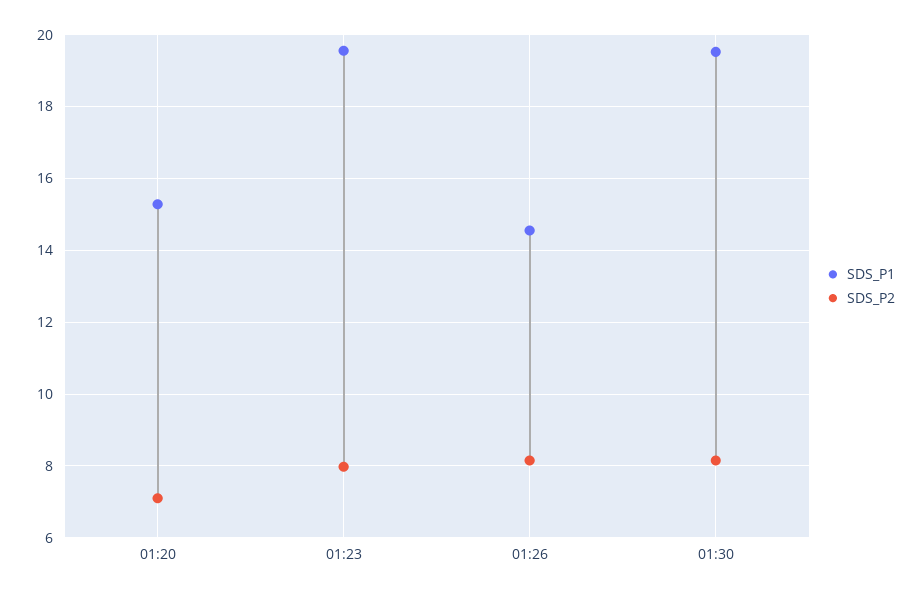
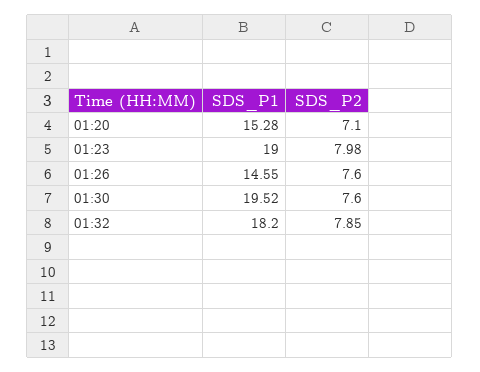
SDS_P1, 01:23: 19.6 -> 19
SDS_P2, 01:26: 8.2 -> 7.6
SDS_P2, 01:30: 8.2 -> 7.6
SDS_P1, 01:32: none -> 18.2
SDS_P2, 01:32: none -> 7.85

